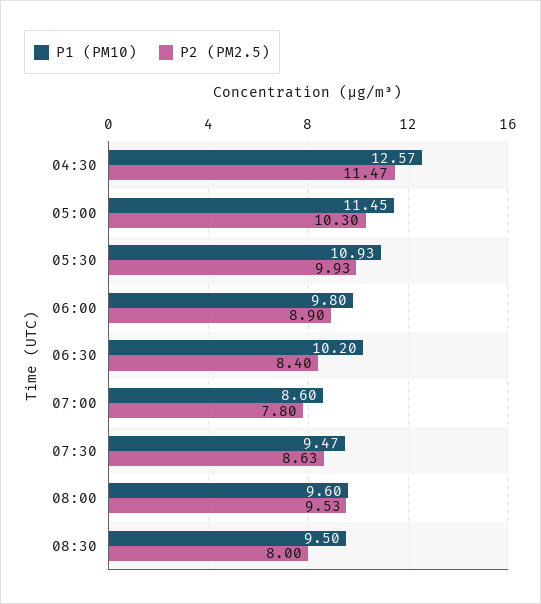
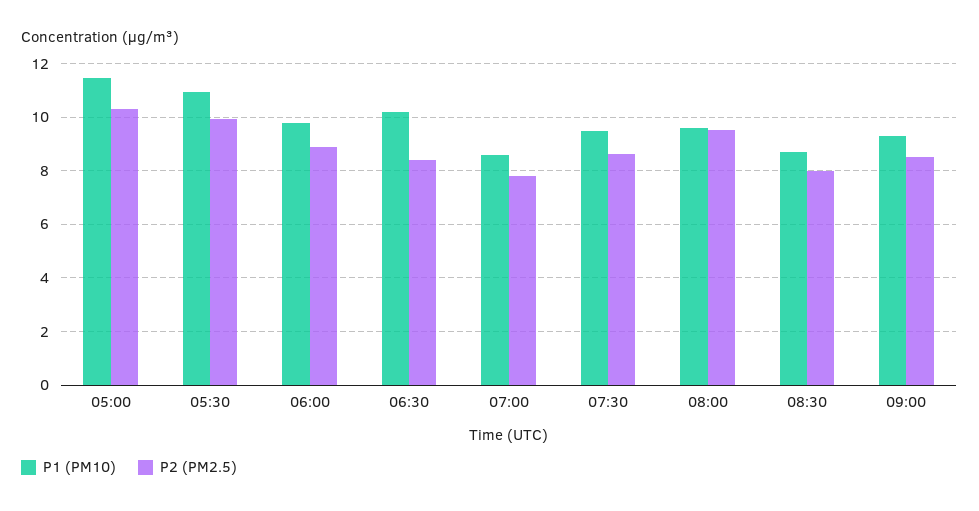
P1 (PM10), 04:30: 12.57 -> none
P2 (PM2.5), 04:30: 11.47 -> none
P1 (PM10), 08:30: 9.5 -> 8.75
P1 (PM10), 09:00: none -> 9.25
P2 (PM2.5), 09:00: none -> 8.5

